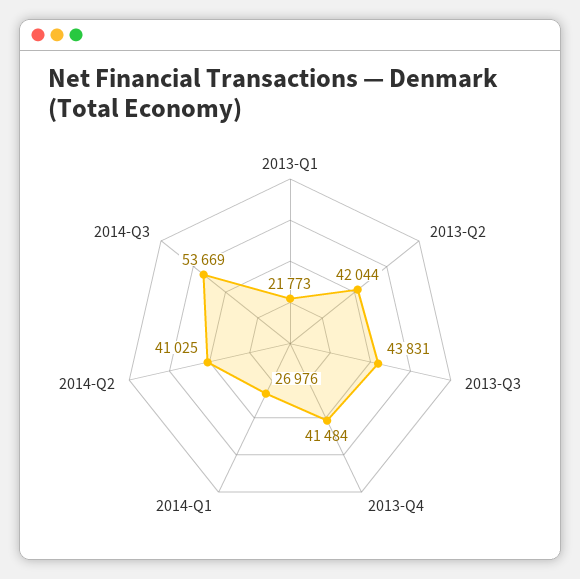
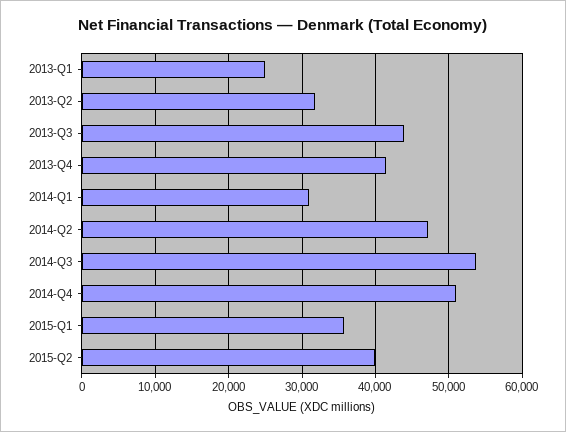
2013-Q1: 21773 -> 25000
2013-Q2: 42044 -> 32000
2014-Q1: 26976 -> 31000
2014-Q2: 41025 -> 47000
2014-Q4: none -> 51000
2015-Q1: none -> 36000
2015-Q2: none -> 40000

